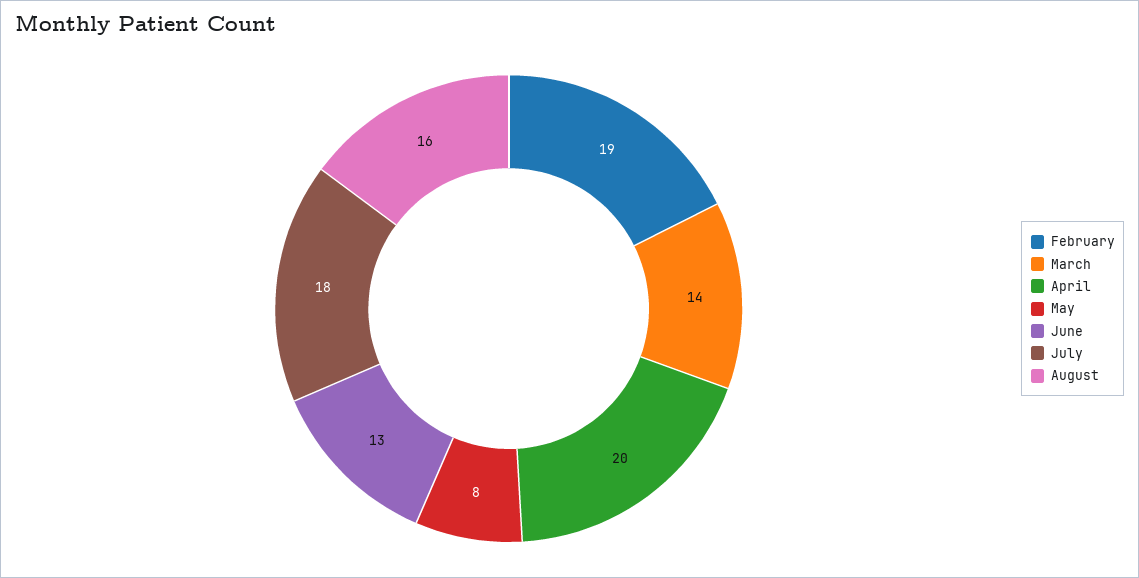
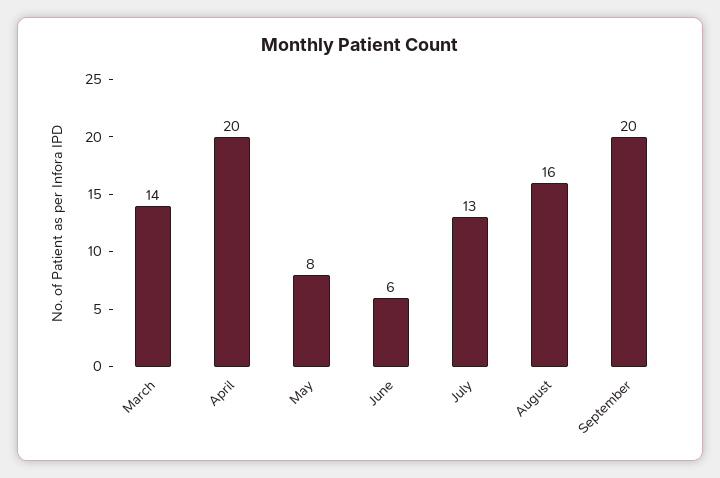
February: 19 -> none
June: 13 -> 6
July: 18 -> 13
September: none -> 20

